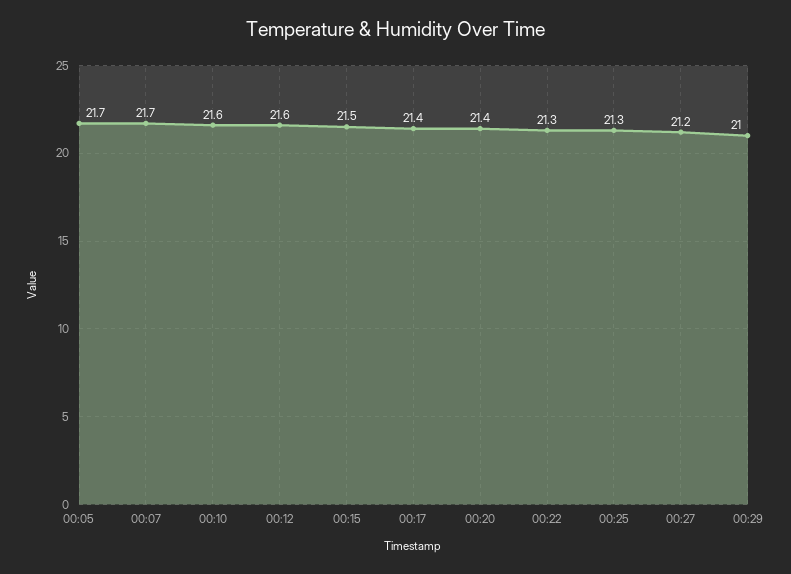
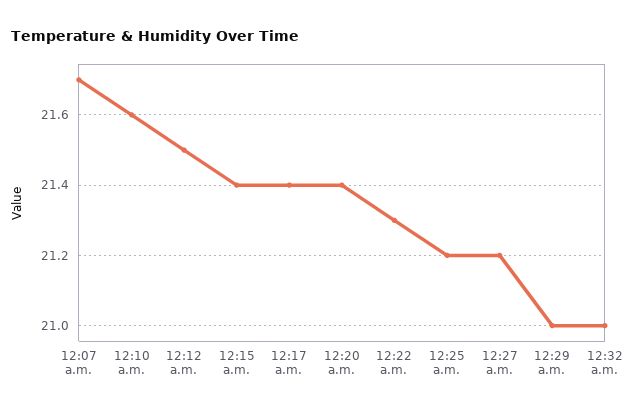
00:05: 21.7 -> none
00:12: 21.6 -> 21.5
00:15: 21.5 -> 21.4
00:25: 21.3 -> 21.2
12:32 a.m.: none -> 21

